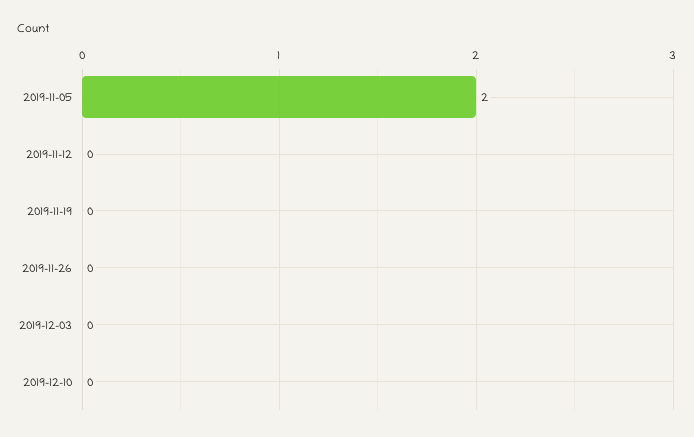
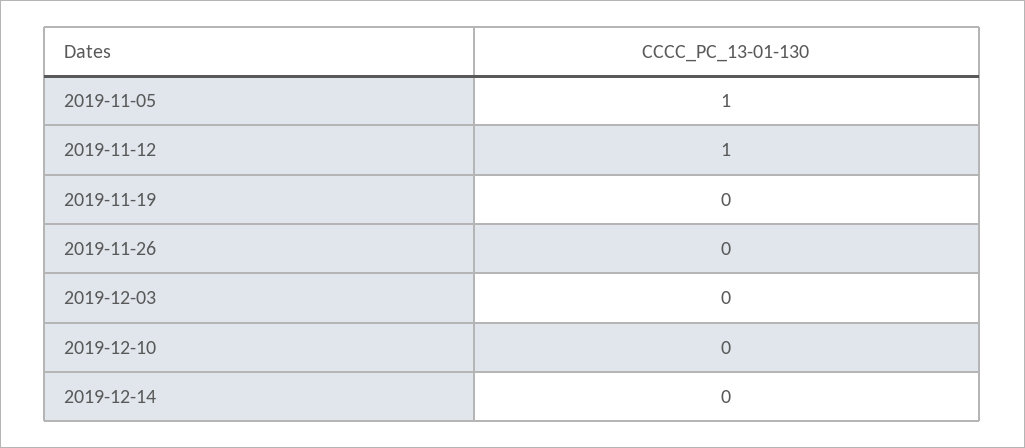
2019-11-05: 2 -> 1
2019-11-12: 0 -> 1
2019-12-14: none -> 0

